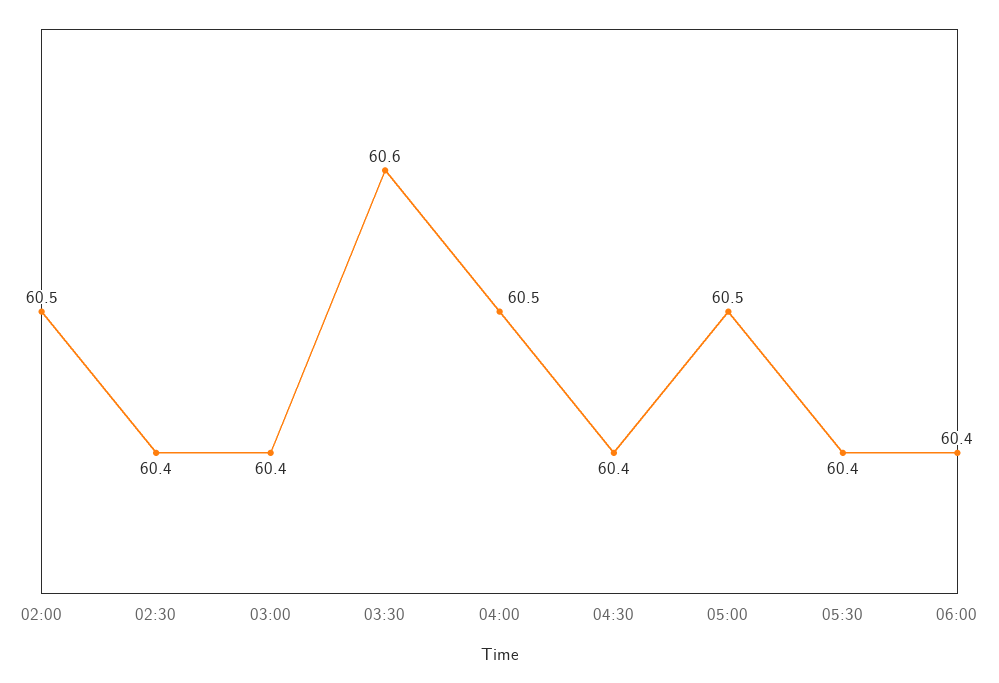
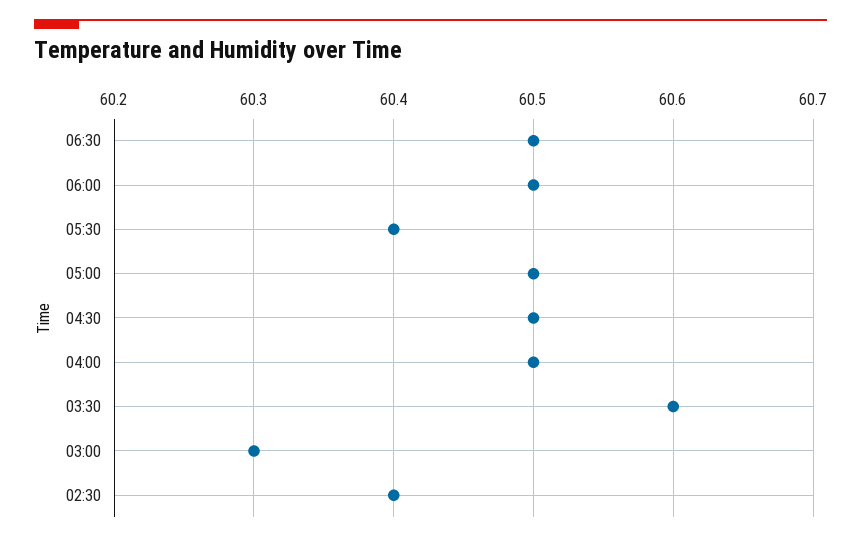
02:00: 60.5 -> none
03:00: 60.4 -> 60.3
04:30: 60.4 -> 60.5
06:00: 60.4 -> 60.5
06:30: none -> 60.5

